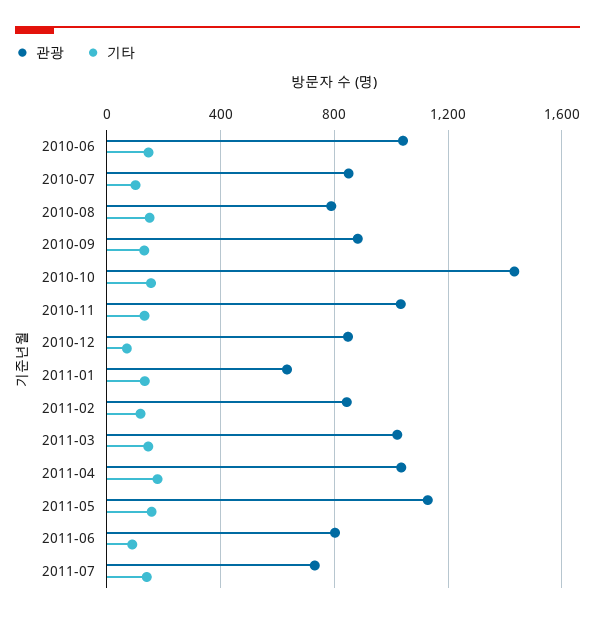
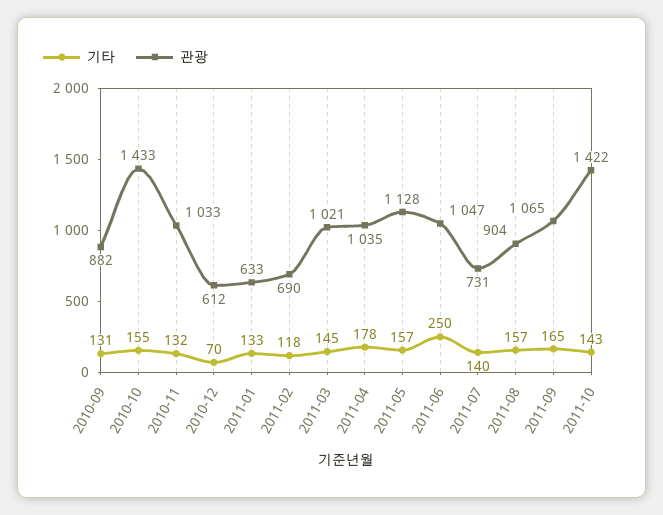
관광, 2010-06: 1050 -> none
기타, 2010-06: 150 -> none
관광, 2010-07: 850 -> none
기타, 2010-07: 100 -> none
관광, 2010-08: 800 -> none
기타, 2010-08: 150 -> none
관광, 2010-12: 850 -> 612
관광, 2011-02: 850 -> 690
관광, 2011-06: 800 -> 1047
기타, 2011-06: 100 -> 250
기타, 2011-08: none -> 157
관광, 2011-08: none -> 904
기타, 2011-09: none -> 165
관광, 2011-09: none -> 1065
기타, 2011-10: none -> 143
관광, 2011-10: none -> 1422

